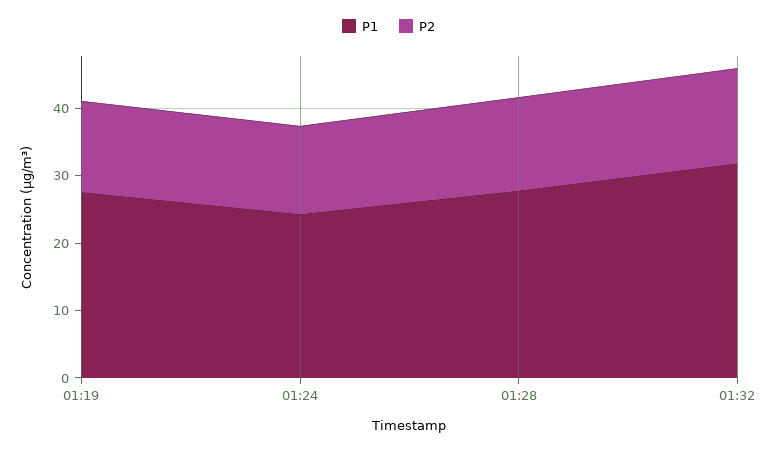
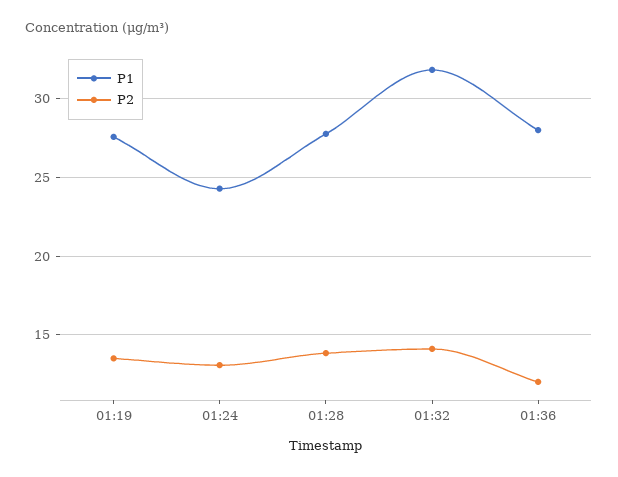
P1, 01:36: none -> 28
P2, 01:36: none -> 12

